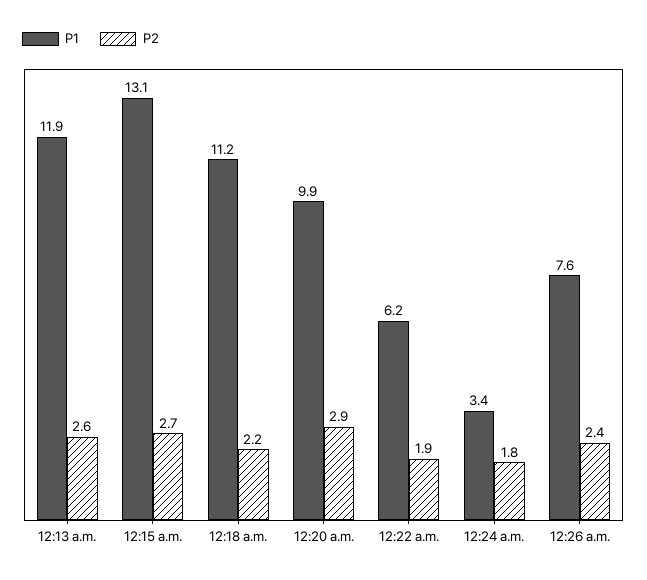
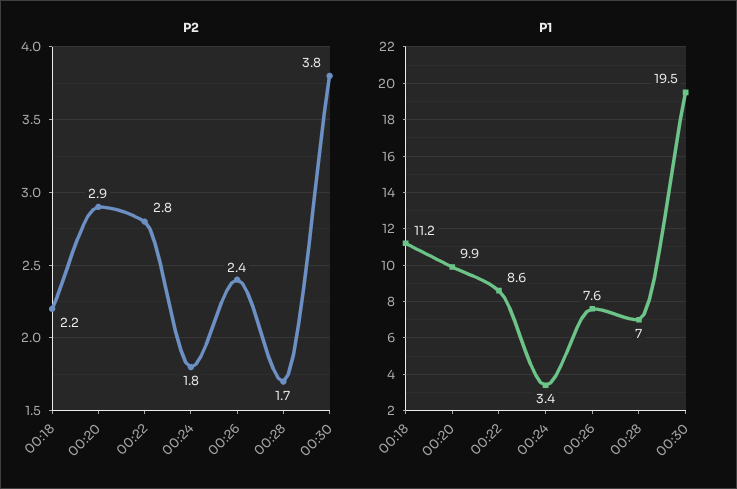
P1, 12:13 a.m.: 11.9 -> none
P2, 12:13 a.m.: 2.6 -> none
P1, 12:15 a.m.: 13.1 -> none
P2, 12:15 a.m.: 2.7 -> none
P1, 12:22 a.m.: 6.2 -> 8.6
P2, 12:22 a.m.: 1.9 -> 2.8
P2, 00:28: none -> 1.7
P2, 00:30: none -> 3.8
P1, 00:28: none -> 7
P1, 00:30: none -> 19.5

